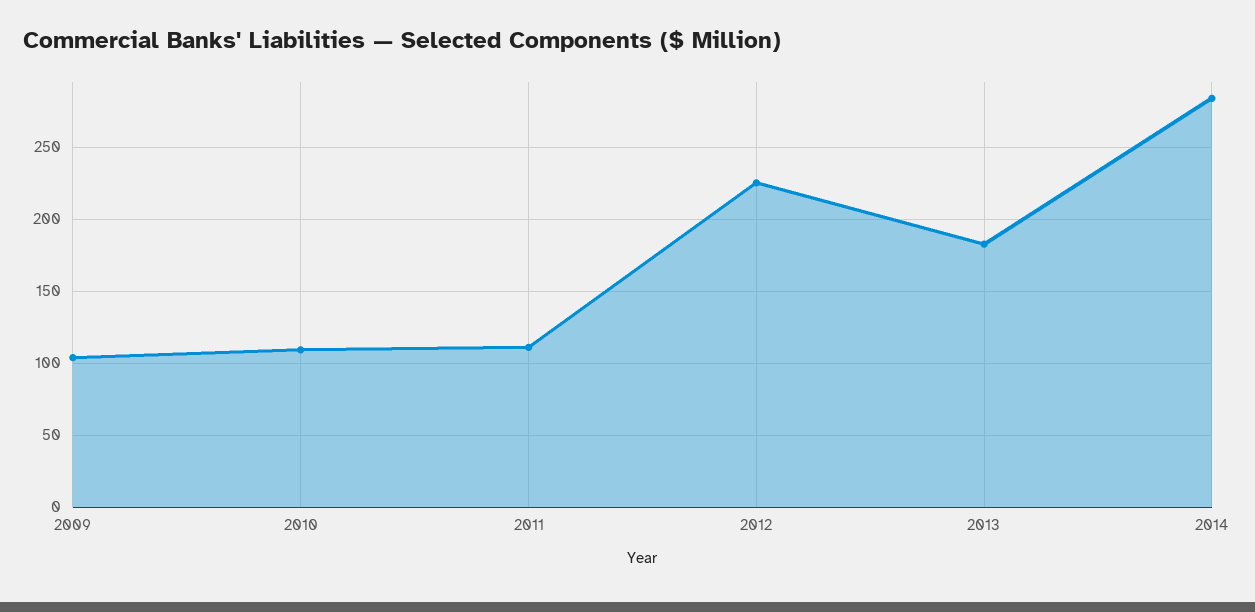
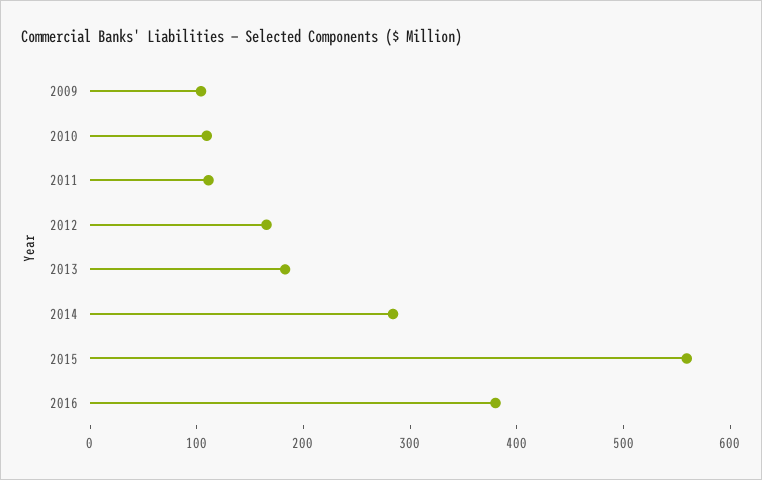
2012: 225 -> 160
2015: none -> 560
2016: none -> 380

